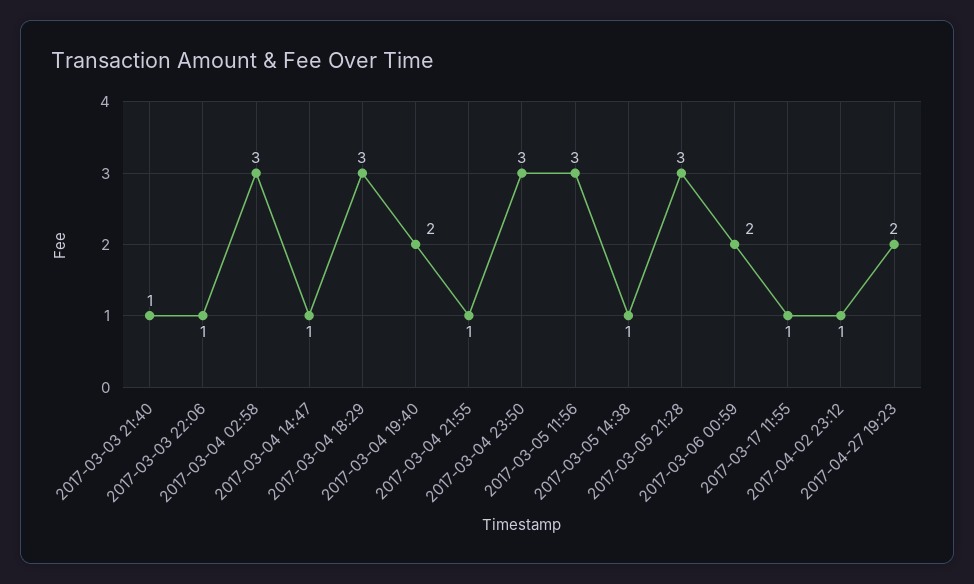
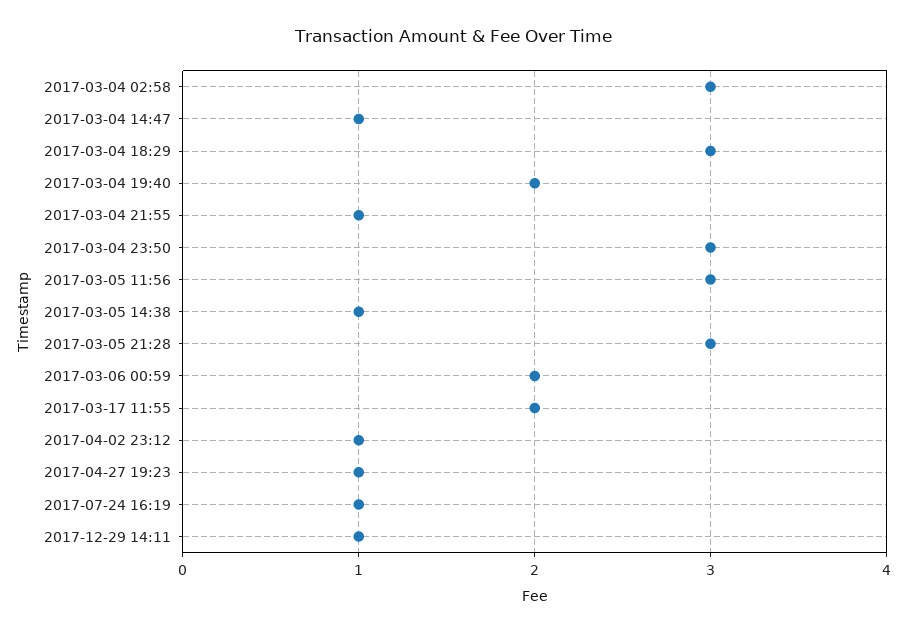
2017-03-03 21:40: 1 -> none
2017-03-03 22:06: 1 -> none
2017-03-17 11:55: 1 -> 2
2017-04-27 19:23: 2 -> 1
2017-07-24 16:19: none -> 1
2017-12-29 14:11: none -> 1

